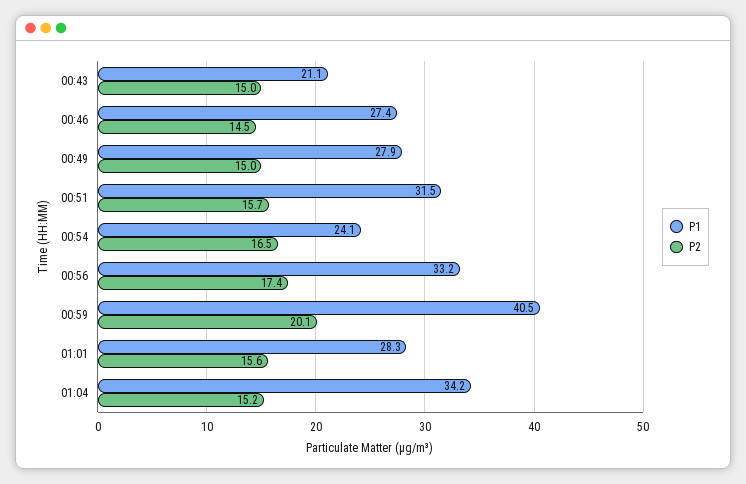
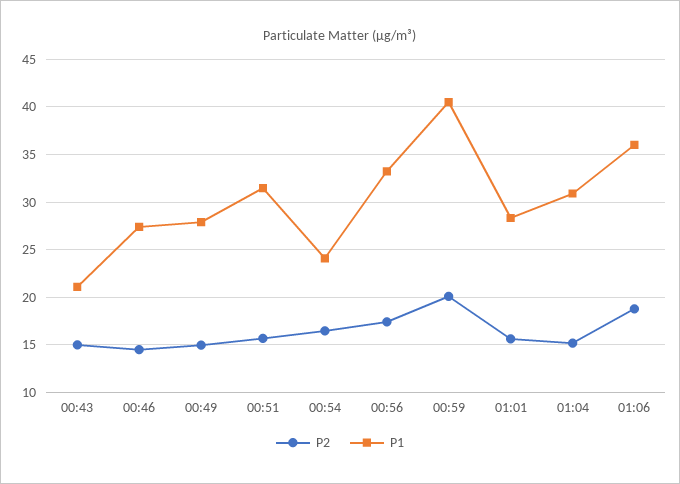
P1, 01:04: 34.2 -> 31
P2, 01:06: none -> 19
P1, 01:06: none -> 36

